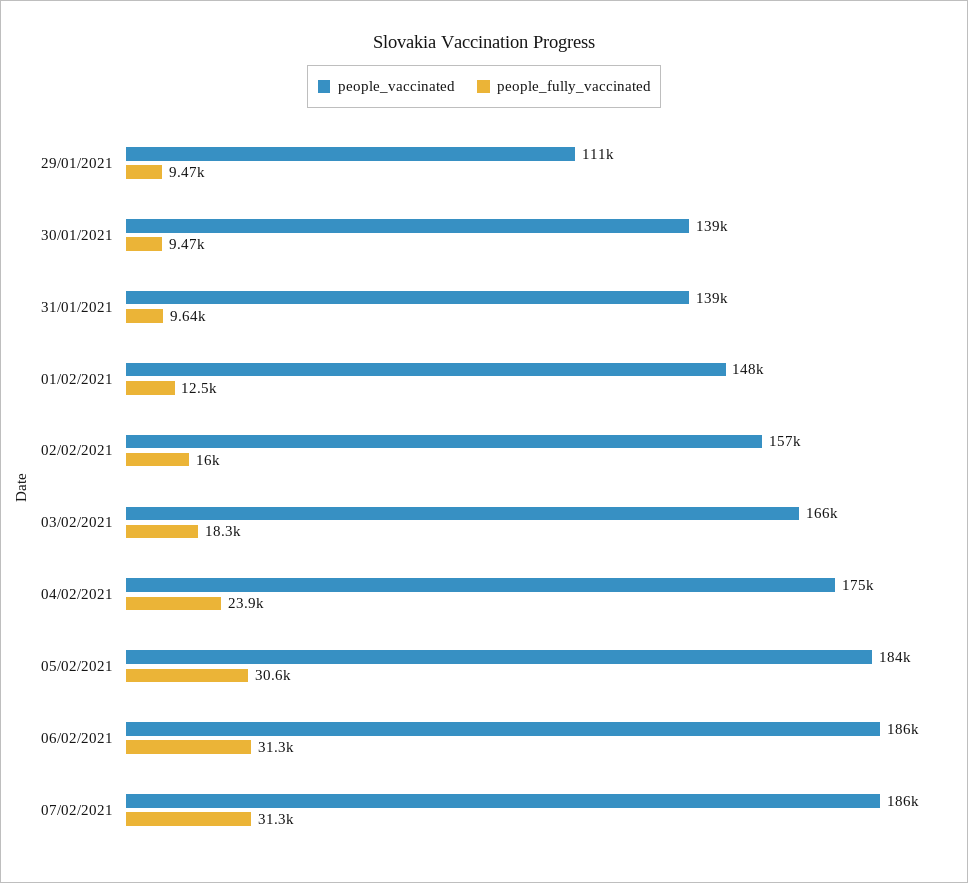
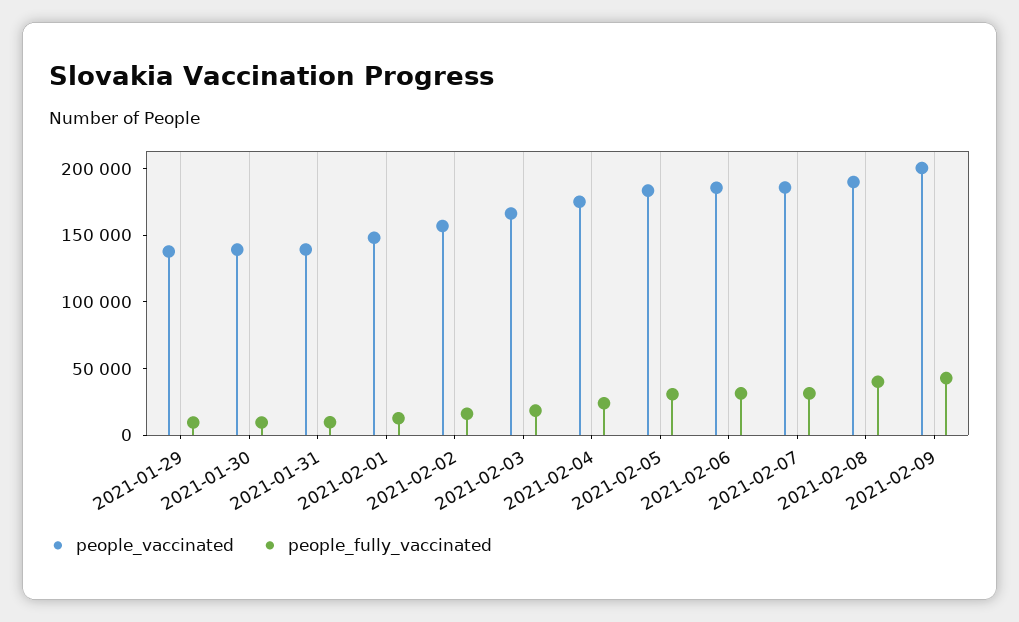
people_vaccinated, 29/01/2021: 111000 -> 140000
people_vaccinated, 2021-02-08: none -> 190000
people_fully_vaccinated, 2021-02-08: none -> 40000
people_vaccinated, 2021-02-09: none -> 200000
people_fully_vaccinated, 2021-02-09: none -> 40000

